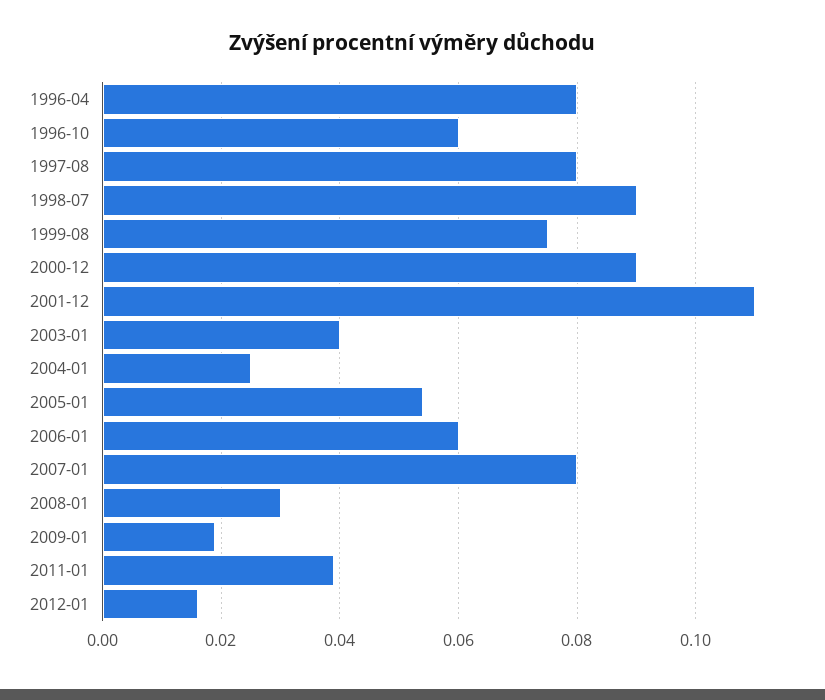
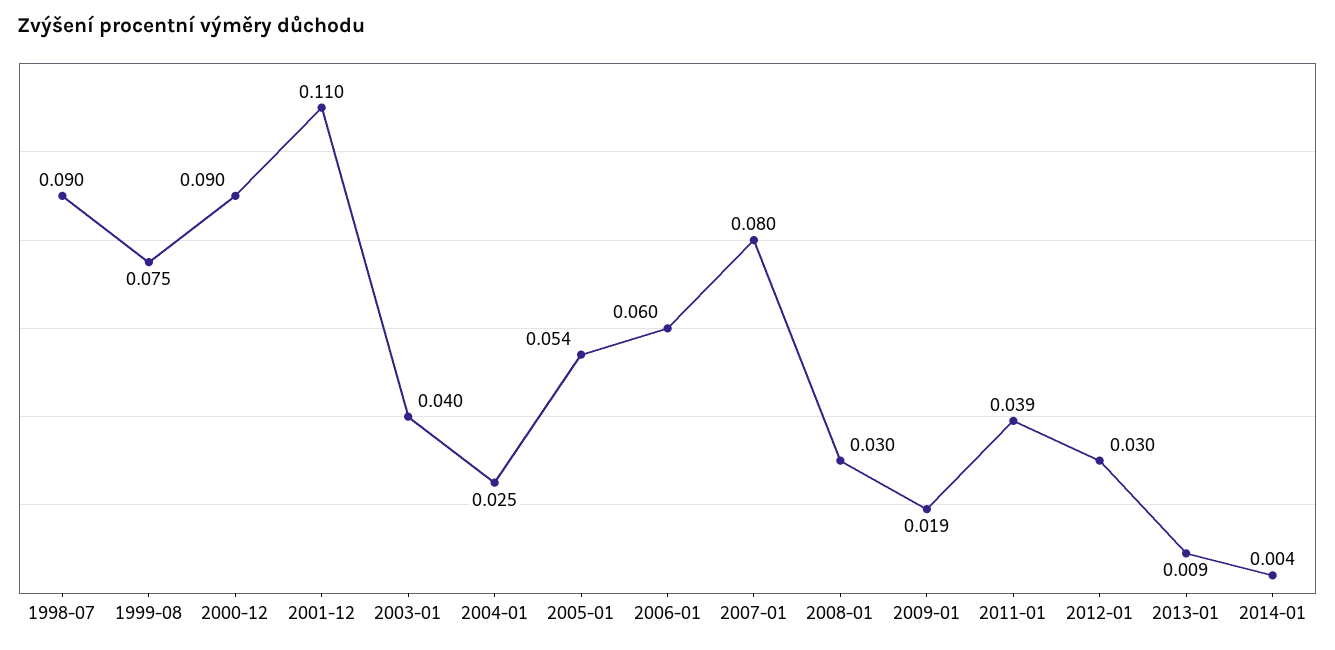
1996-04: 0.08 -> none
1996-10: 0.06 -> none
1997-08: 0.08 -> none
2012-01: 0.015 -> 0.03
2013-01: none -> 0.009
2014-01: none -> 0.004

